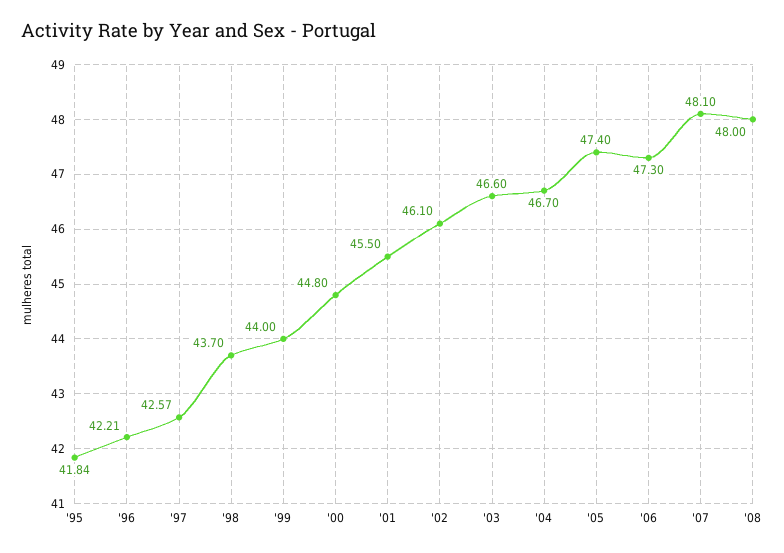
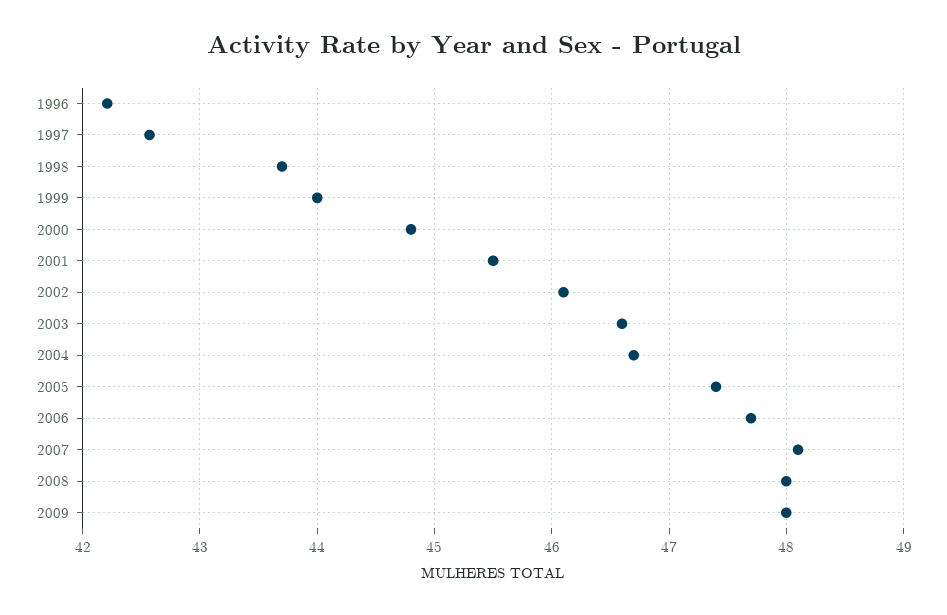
'95: 41.84 -> none
'06: 47.3 -> 47.7
2009: none -> 48

